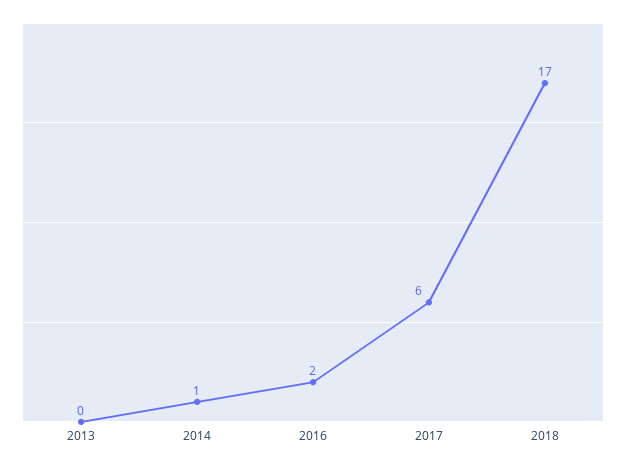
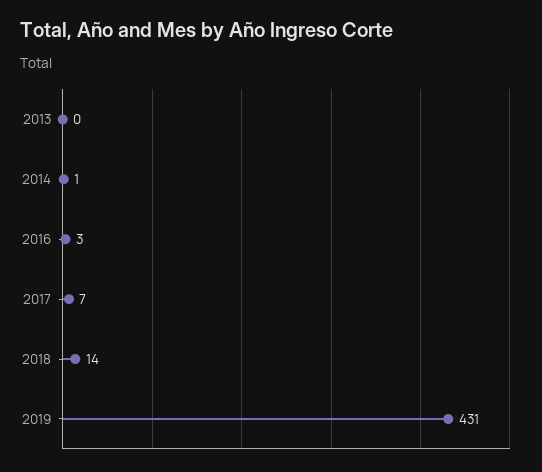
2016: 2 -> 3
2017: 6 -> 7
2018: 17 -> 14
2019: none -> 431

